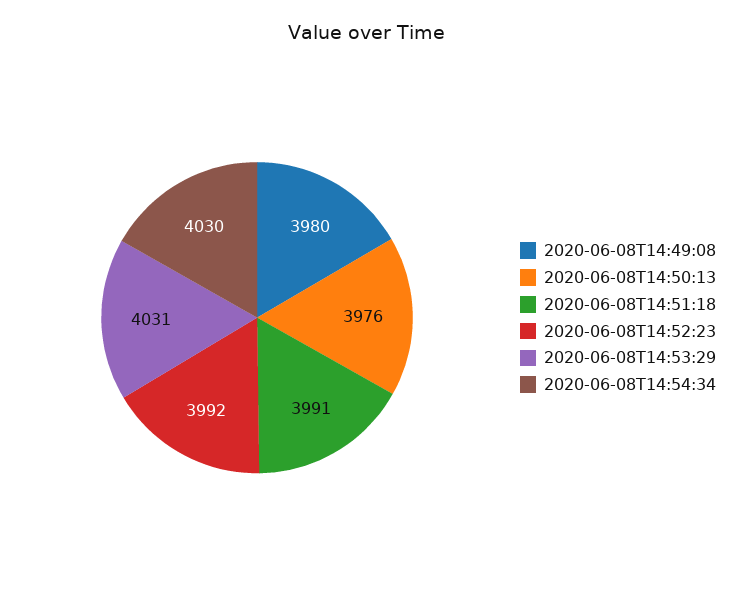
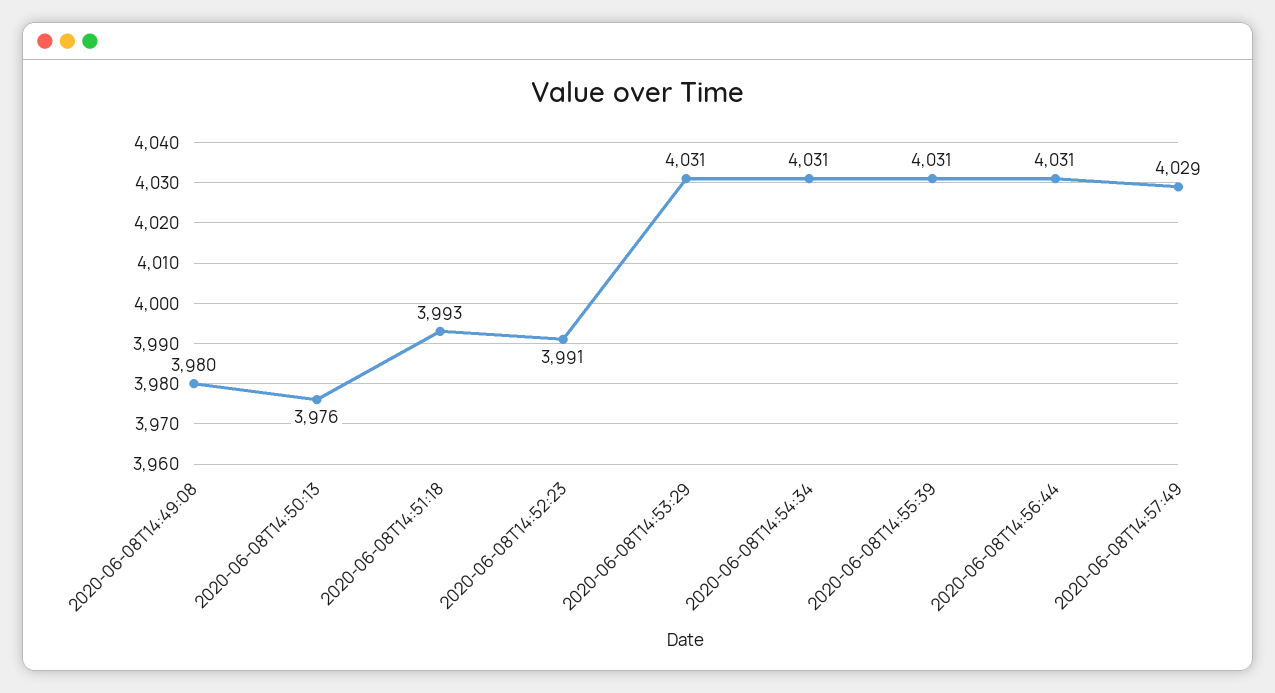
2020-06-08T14:51:18: 3991 -> 3993
2020-06-08T14:52:23: 3992 -> 3991
2020-06-08T14:54:34: 4030 -> 4031
2020-06-08T14:55:39: none -> 4031
2020-06-08T14:56:44: none -> 4031
2020-06-08T14:57:49: none -> 4029

